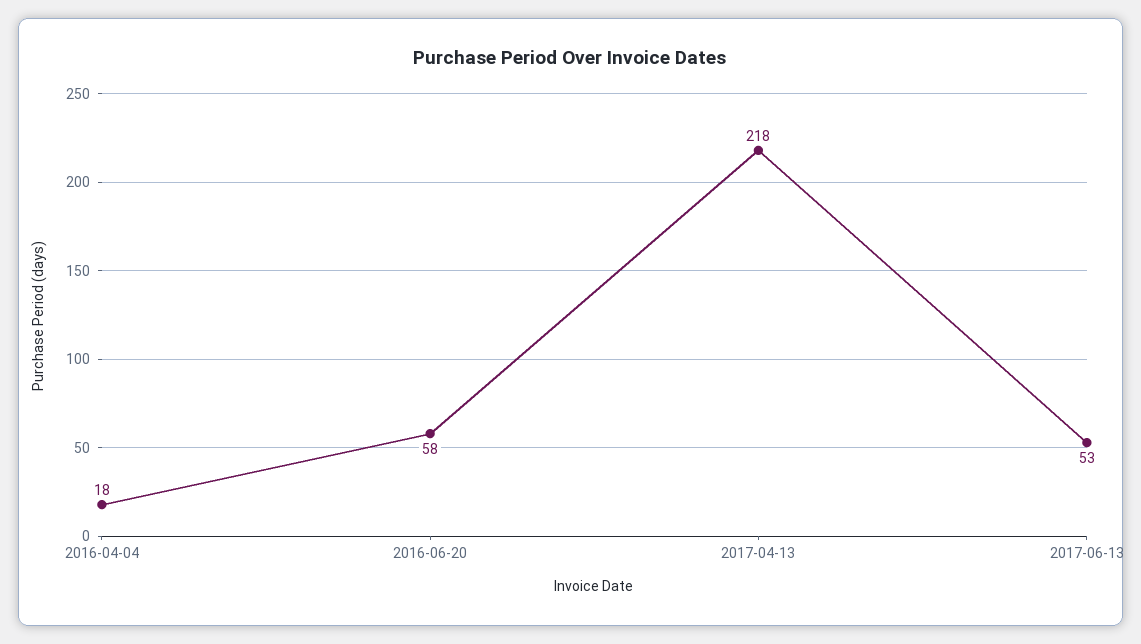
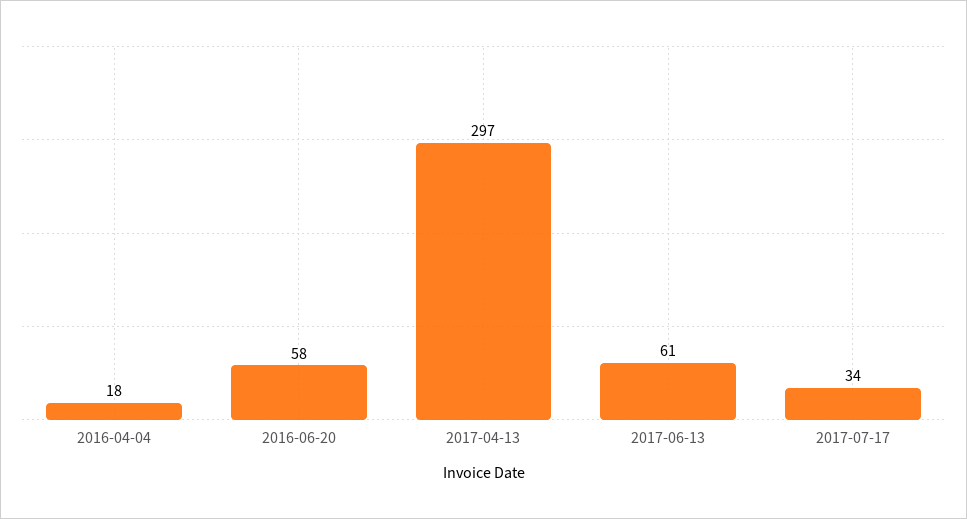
2017-04-13: 218 -> 297
2017-06-13: 53 -> 61
2017-07-17: none -> 34

